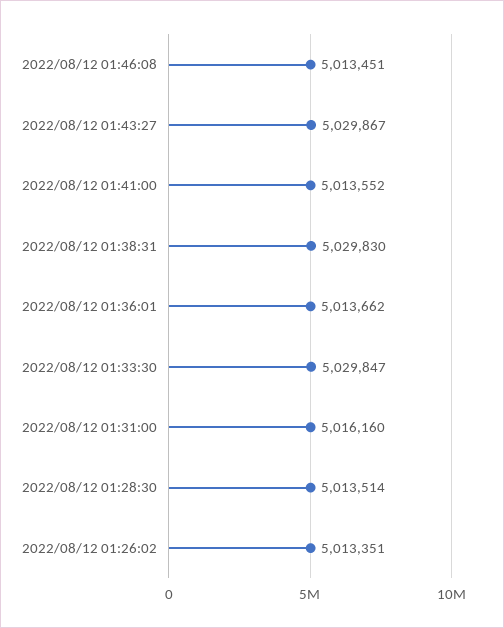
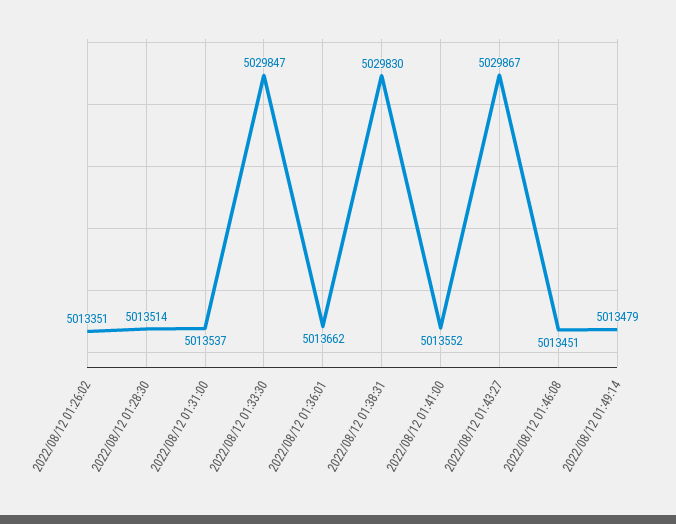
2022/08/12 01:31:00: 5016160 -> 5013537
2022/08/12 01:49:14: none -> 5013479

